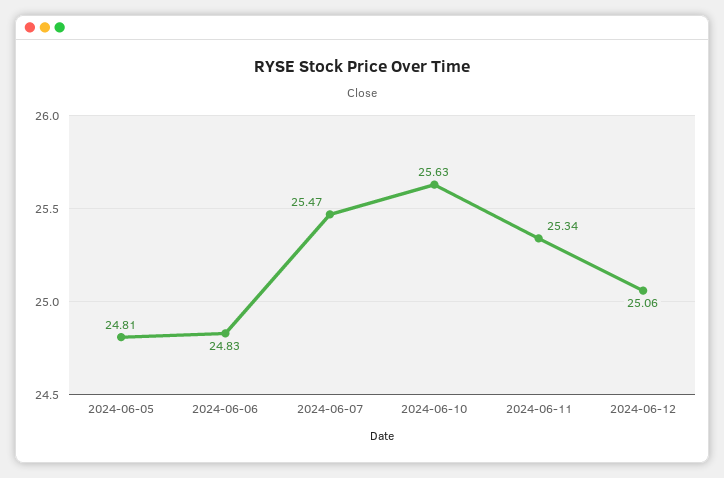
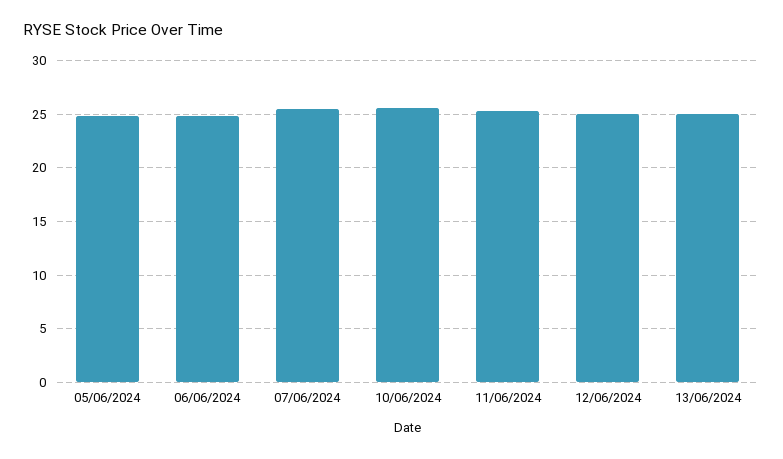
13/06/2024: none -> 25

